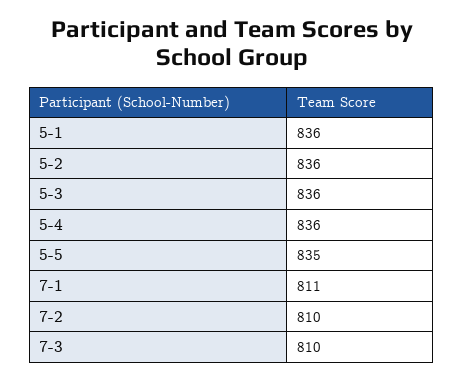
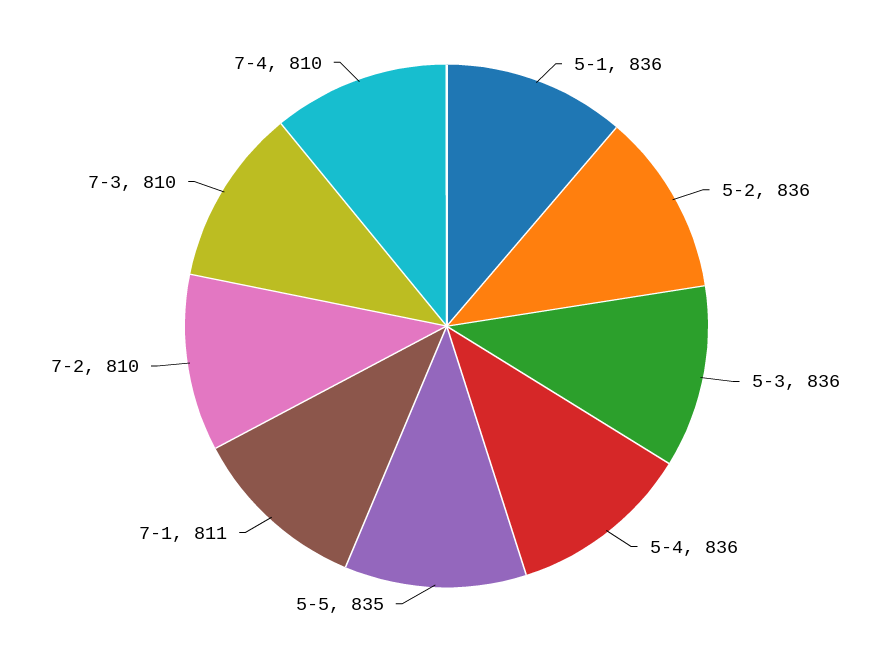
7-4: none -> 810

